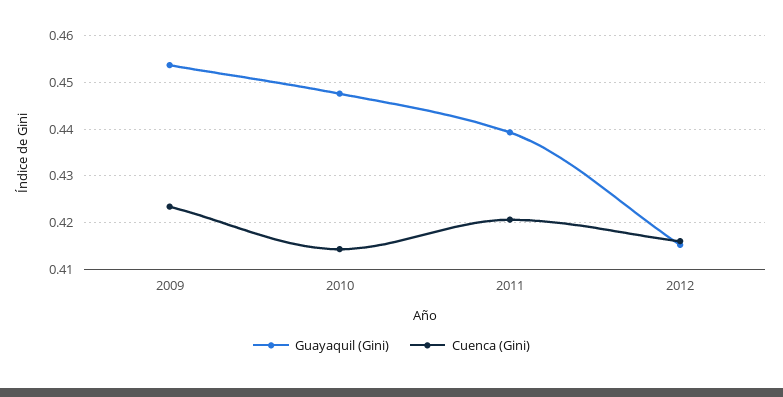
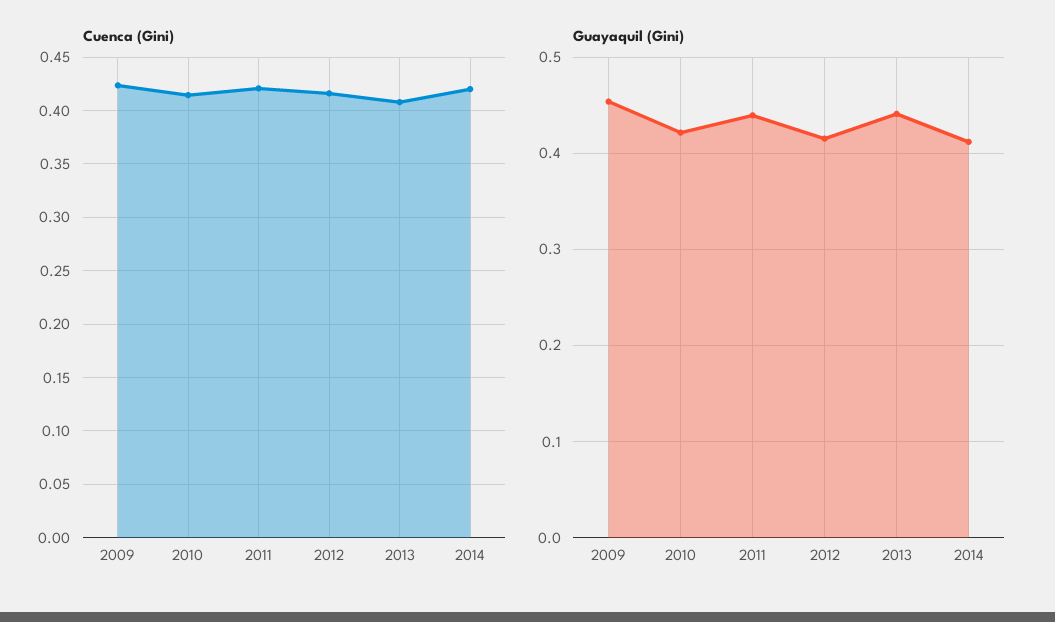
Guayaquil (Gini), 2010: 0.448 -> 0.42
Cuenca (Gini), 2013: none -> 0.41
Cuenca (Gini), 2014: none -> 0.42
Guayaquil (Gini), 2013: none -> 0.44
Guayaquil (Gini), 2014: none -> 0.41

